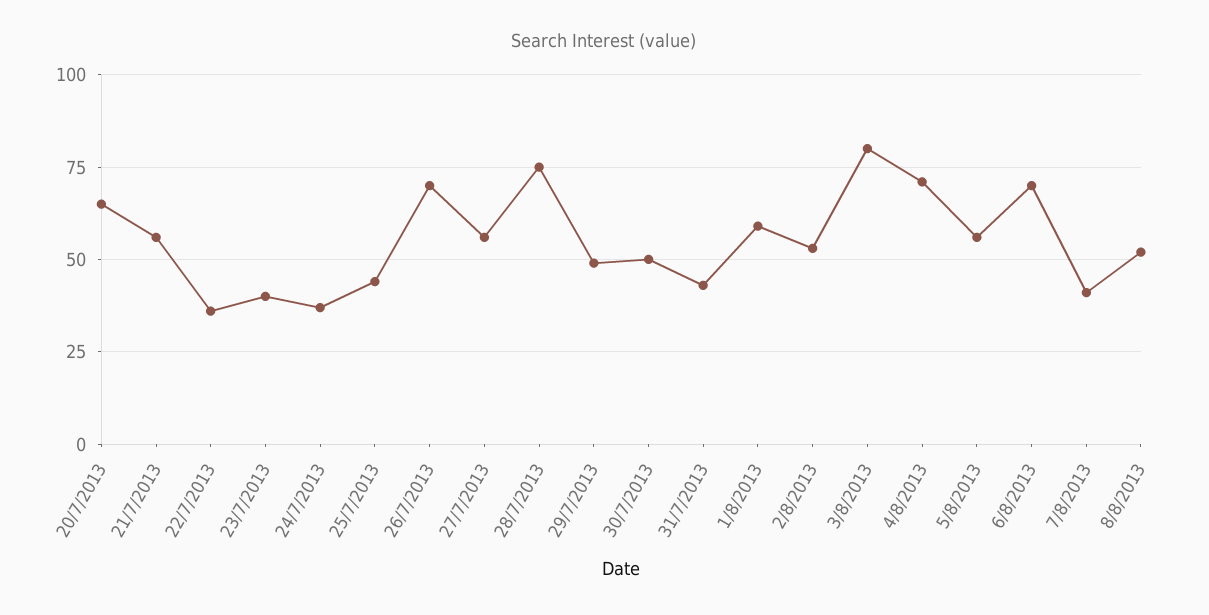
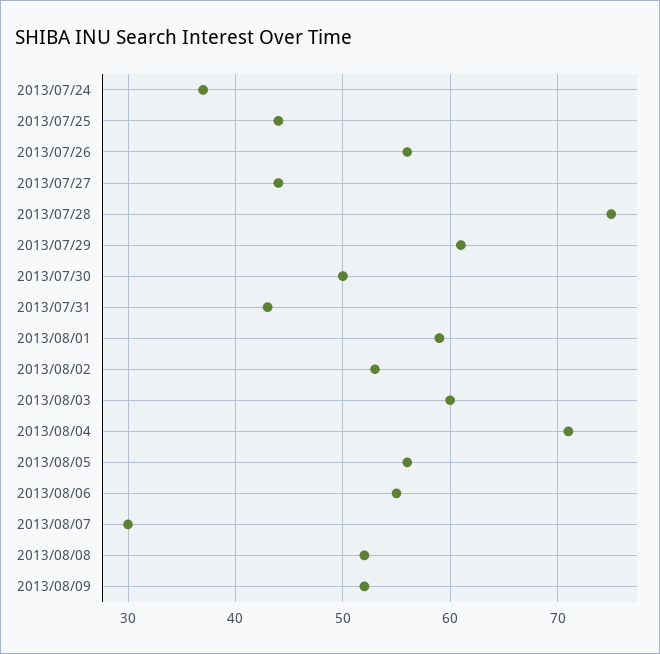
20/7/2013: 65 -> none
21/7/2013: 55 -> none
22/7/2013: 35 -> none
23/7/2013: 40 -> none
26/7/2013: 70 -> 56
27/7/2013: 55 -> 44
29/7/2013: 50 -> 61
3/8/2013: 80 -> 60
6/8/2013: 70 -> 55
7/8/2013: 40 -> 30
2013/08/09: none -> 52

